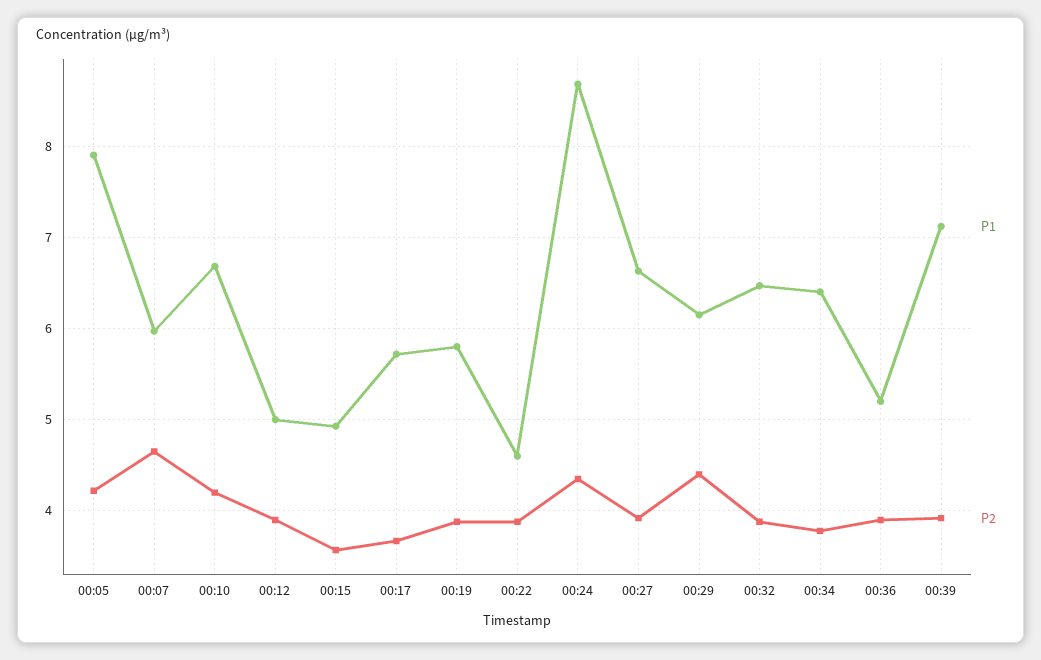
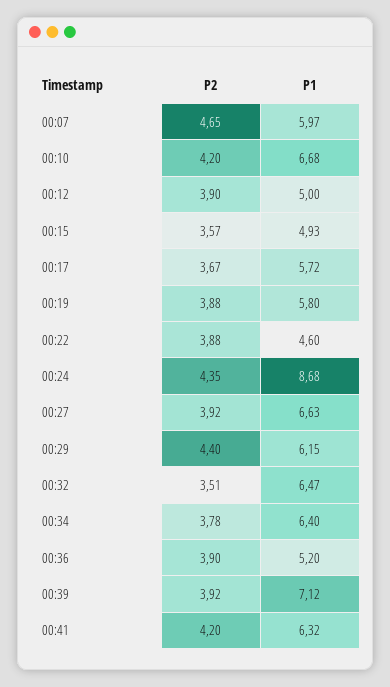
P1, 00:05: 7.9 -> none
P2, 00:05: 4.2 -> none
P2, 00:32: 3.9 -> 3.51
P2, 00:41: none -> 4.2
P1, 00:41: none -> 6.32

